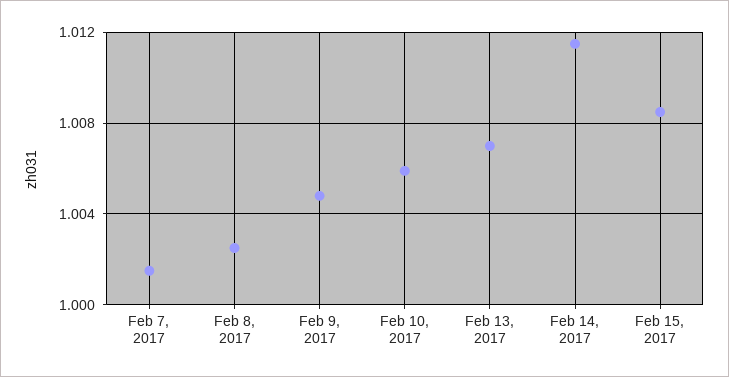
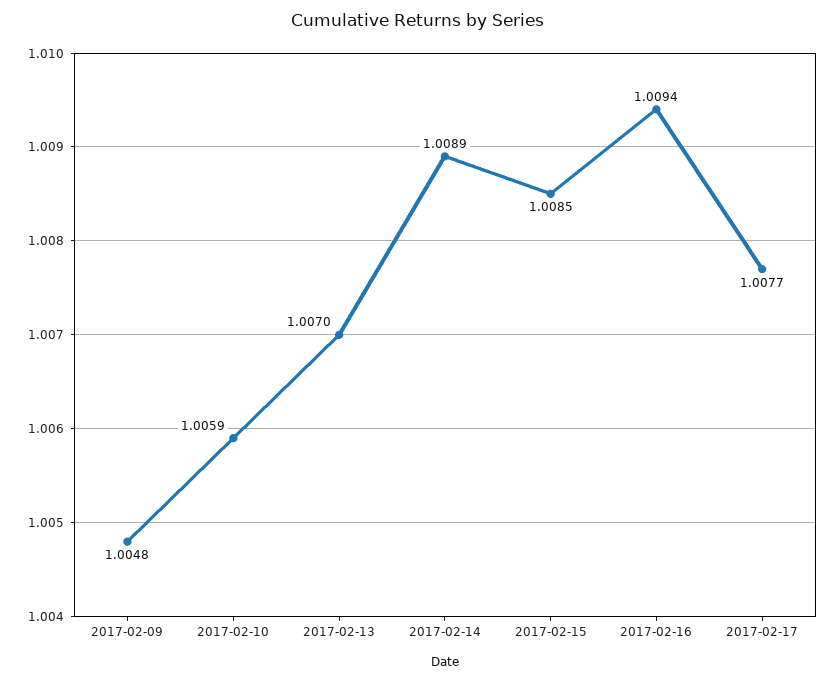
Feb 7, 2017: 1.0015 -> none
Feb 8, 2017: 1.0025 -> none
Feb 14, 2017: 1.0115 -> 1.0089
2017-02-16: none -> 1.0094
2017-02-17: none -> 1.0077

